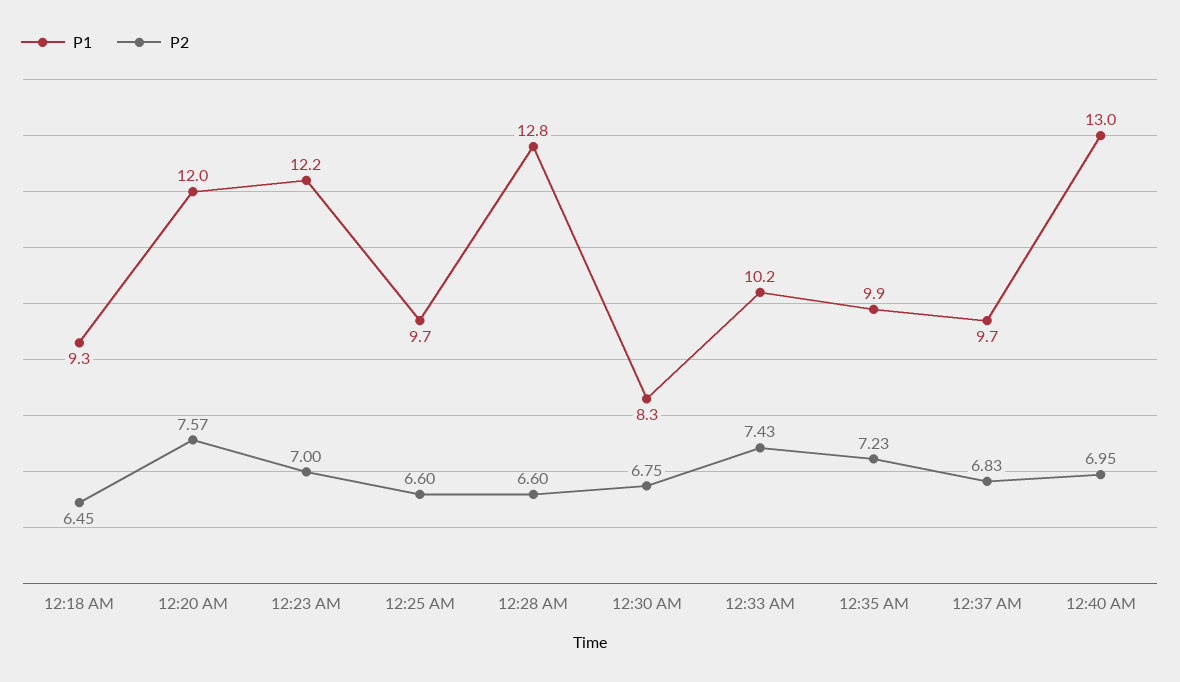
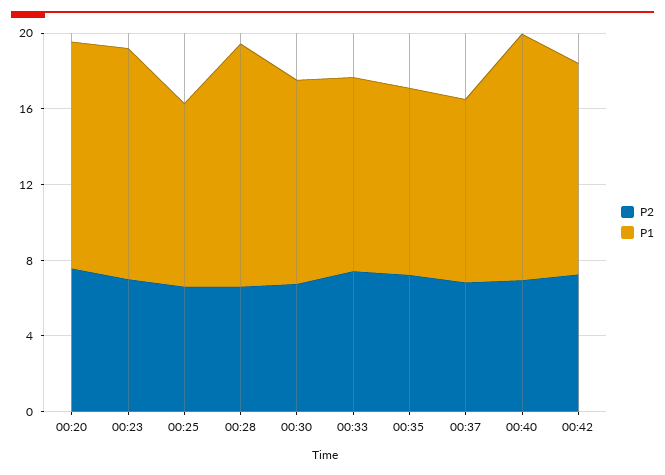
P1, 12:18 AM: 9.3 -> none
P2, 12:18 AM: 6.45 -> none
P1, 12:30 AM: 8.3 -> 11
P2, 00:42: none -> 7
P1, 00:42: none -> 11

